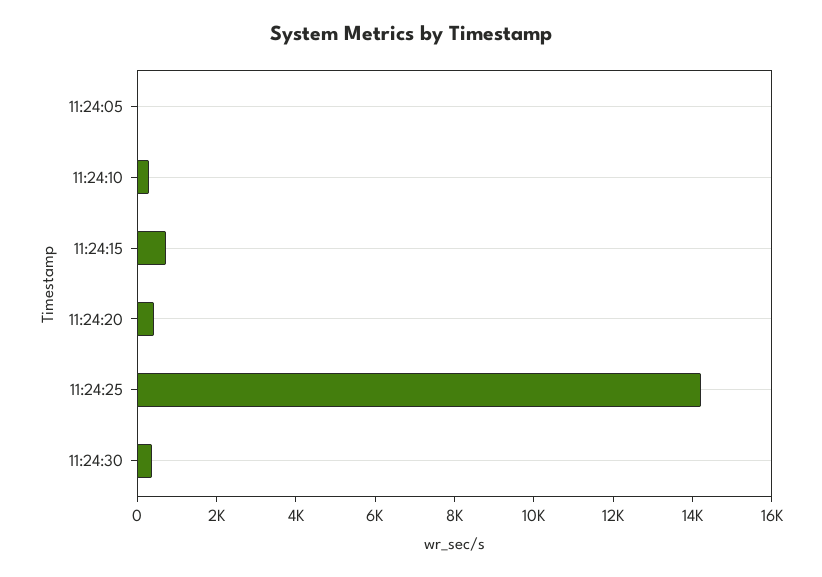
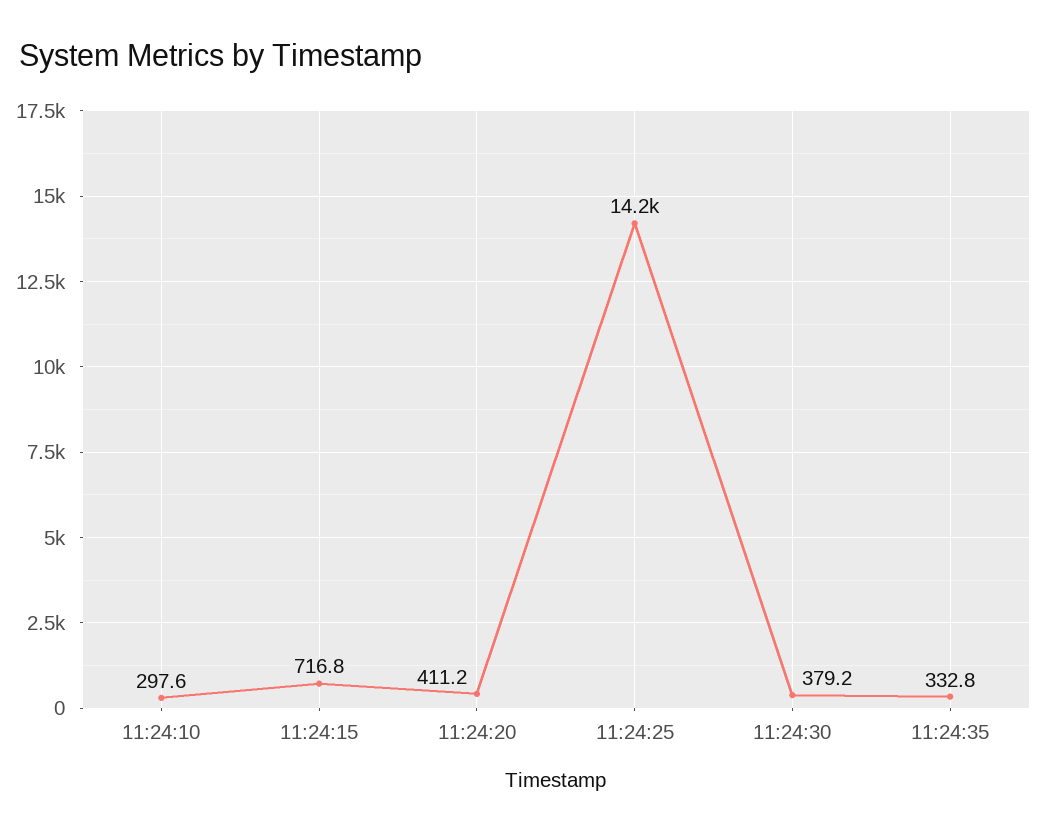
11:24:05: 0 -> none
11:24:35: none -> 332.8

